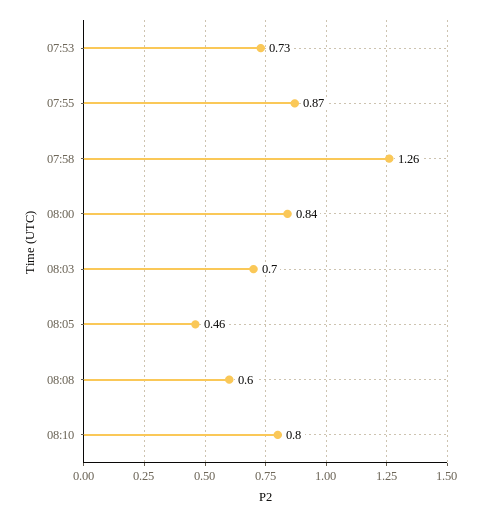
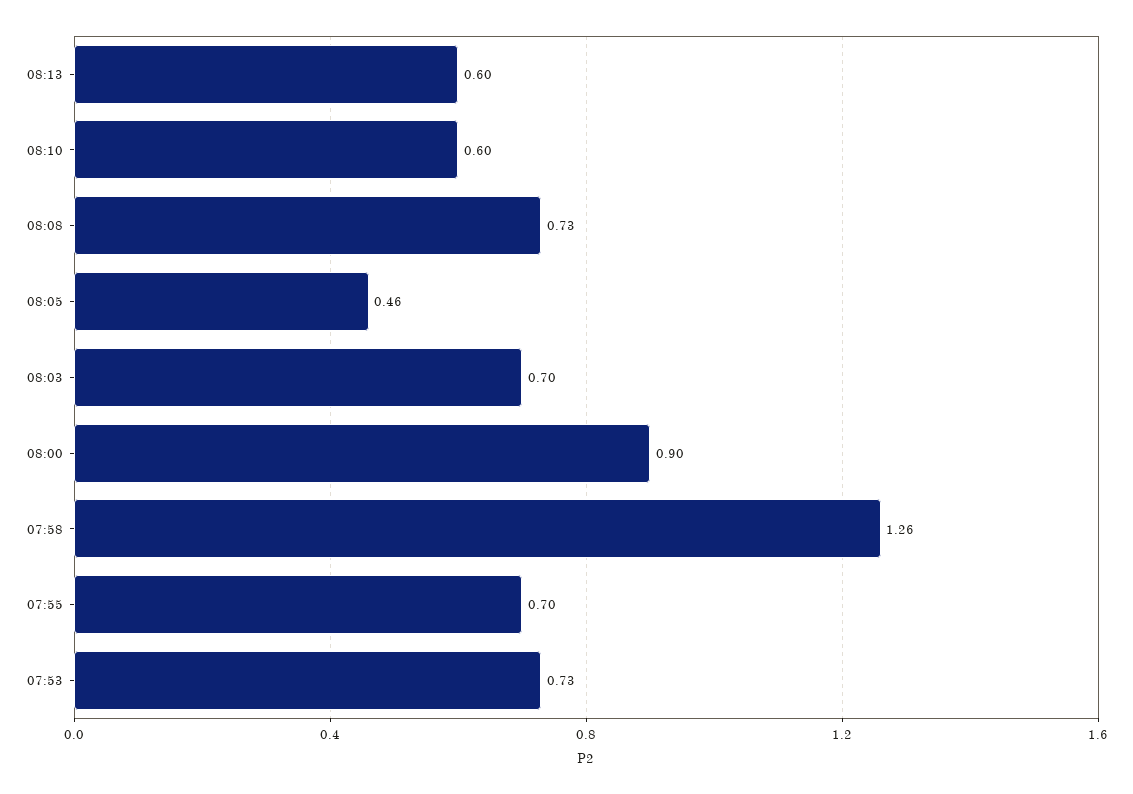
07:55: 0.87 -> 0.7
08:00: 0.84 -> 0.9
08:08: 0.6 -> 0.73
08:10: 0.8 -> 0.6
08:13: none -> 0.6

